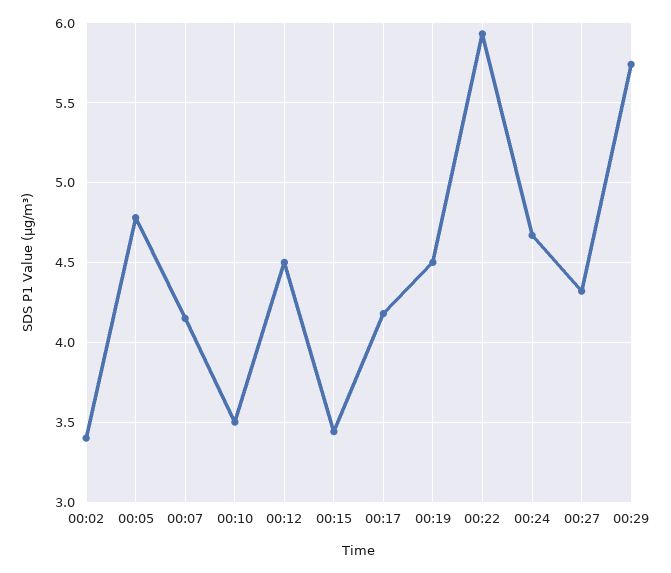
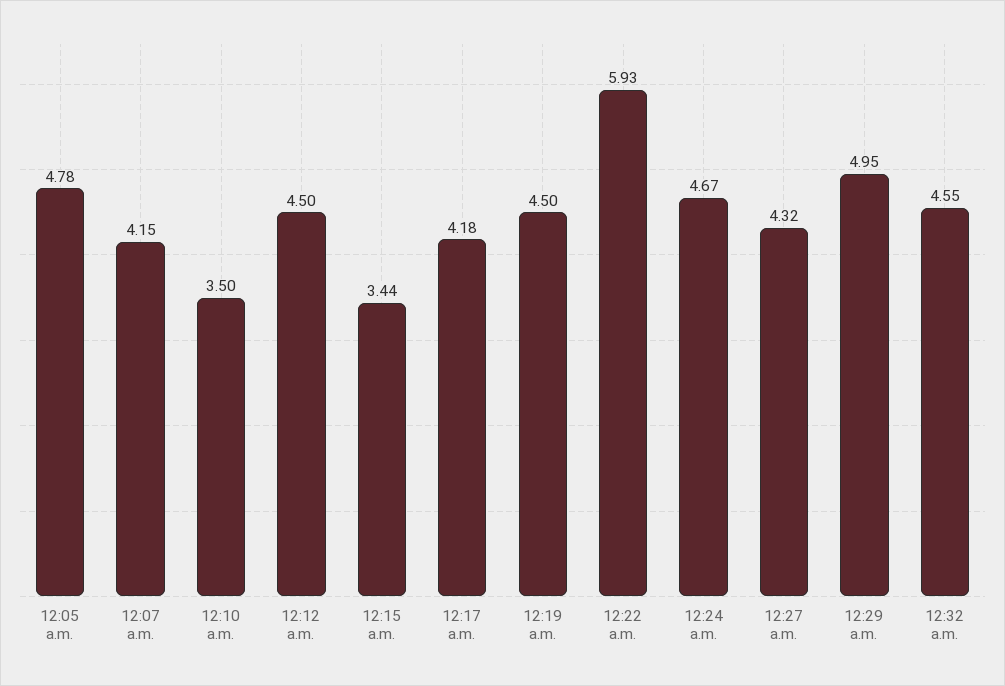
00:02: 3.4 -> none
00:29: 5.75 -> 4.95
12:32 a.m.: none -> 4.55

